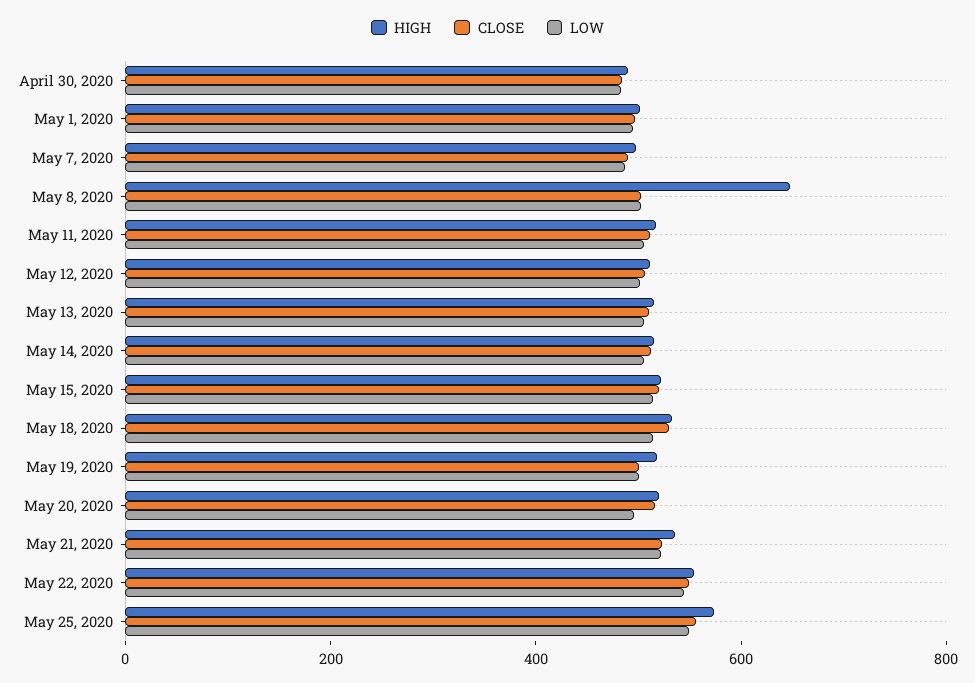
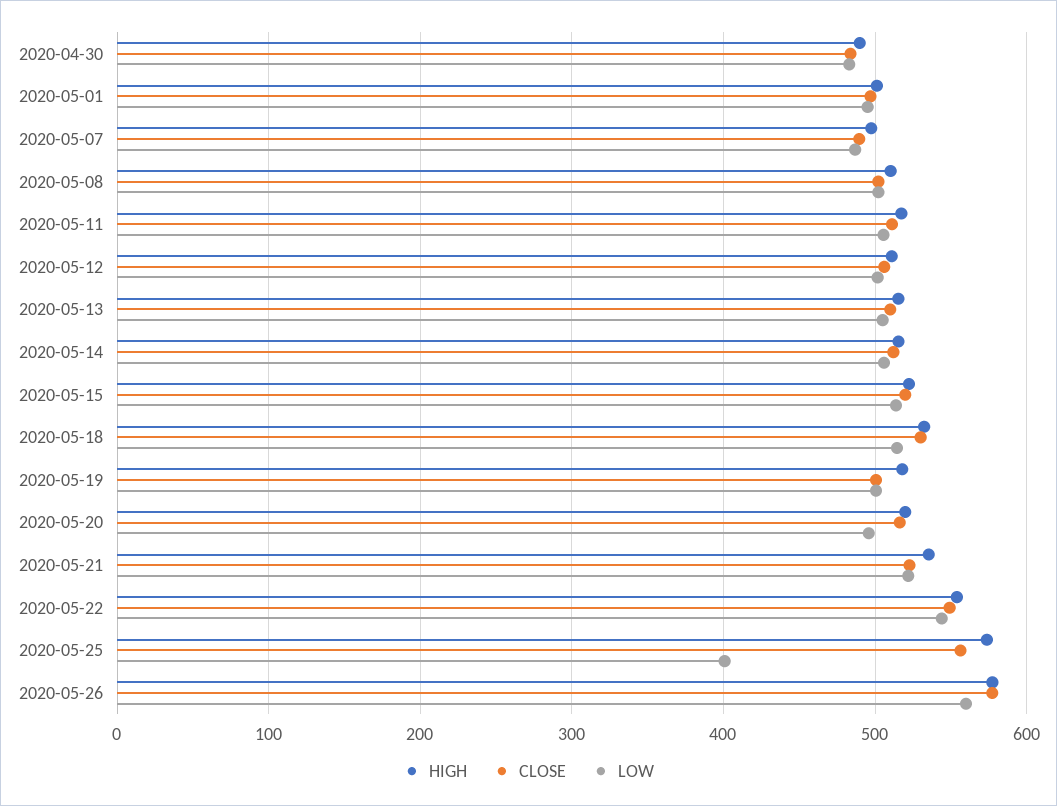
HIGH, May 8, 2020: 650 -> 510
LOW, May 25, 2020: 550 -> 400
HIGH, 2020-05-26: none -> 580
CLOSE, 2020-05-26: none -> 580
LOW, 2020-05-26: none -> 560

